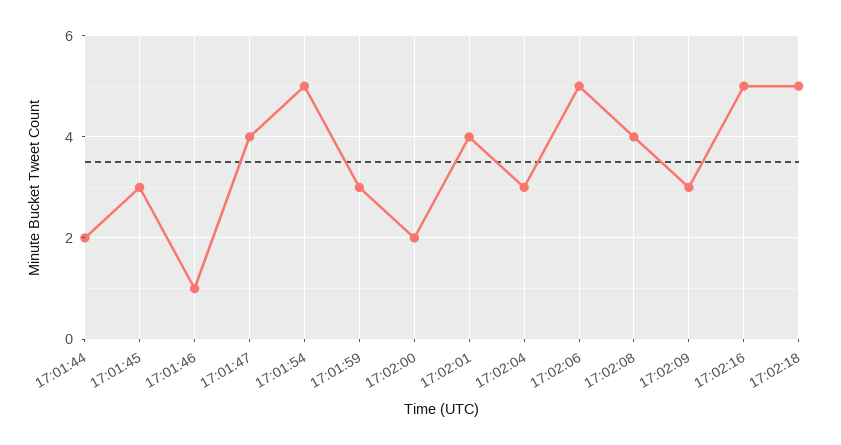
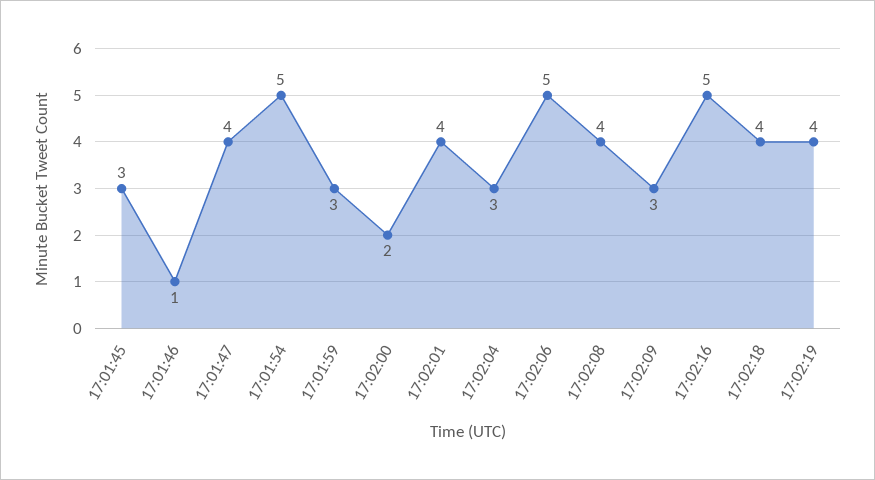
17:01:44: 2 -> none
17:02:18: 5 -> 4
17:02:19: none -> 4

